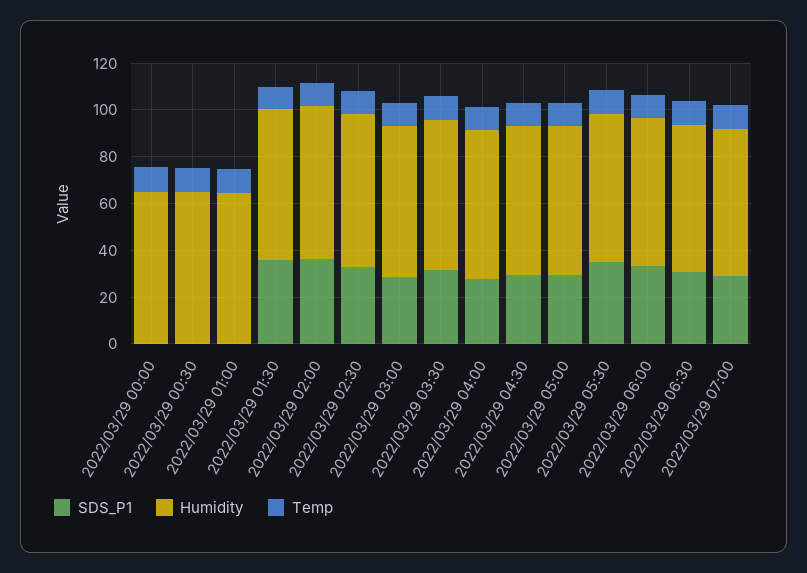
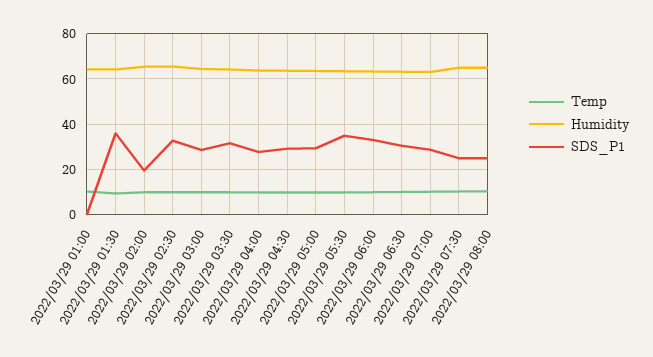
SDS_P1, 2022/03/29 00:00: 0 -> none
Humidity, 2022/03/29 00:00: 65 -> none
Temp, 2022/03/29 00:00: 10 -> none
SDS_P1, 2022/03/29 00:30: 0 -> none
Humidity, 2022/03/29 00:30: 65 -> none
Temp, 2022/03/29 00:30: 10 -> none
SDS_P1, 2022/03/29 02:00: 35 -> 20
Temp, 2022/03/29 07:30: none -> 10
Humidity, 2022/03/29 07:30: none -> 65
SDS_P1, 2022/03/29 07:30: none -> 25
Temp, 2022/03/29 08:00: none -> 10
Humidity, 2022/03/29 08:00: none -> 65
SDS_P1, 2022/03/29 08:00: none -> 25

